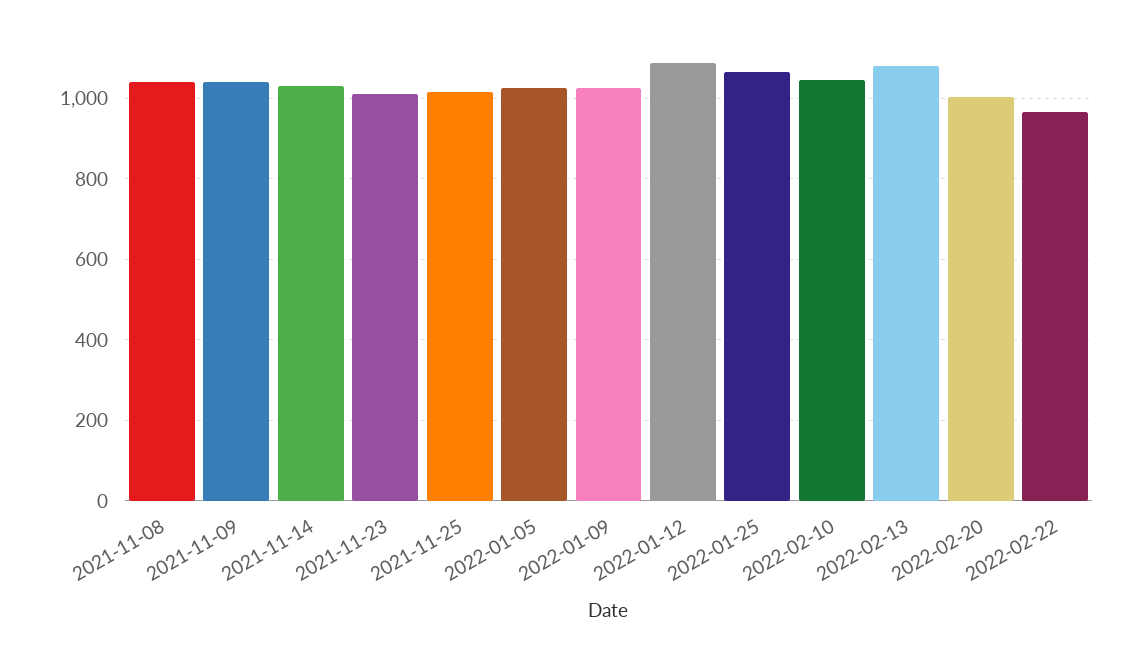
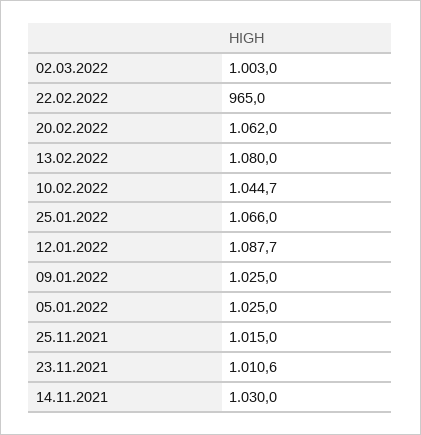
2021-11-08: 1040 -> none
2021-11-09: 1040 -> none
2022-02-20: 1000 -> 1062
02.03.2022: none -> 1003

